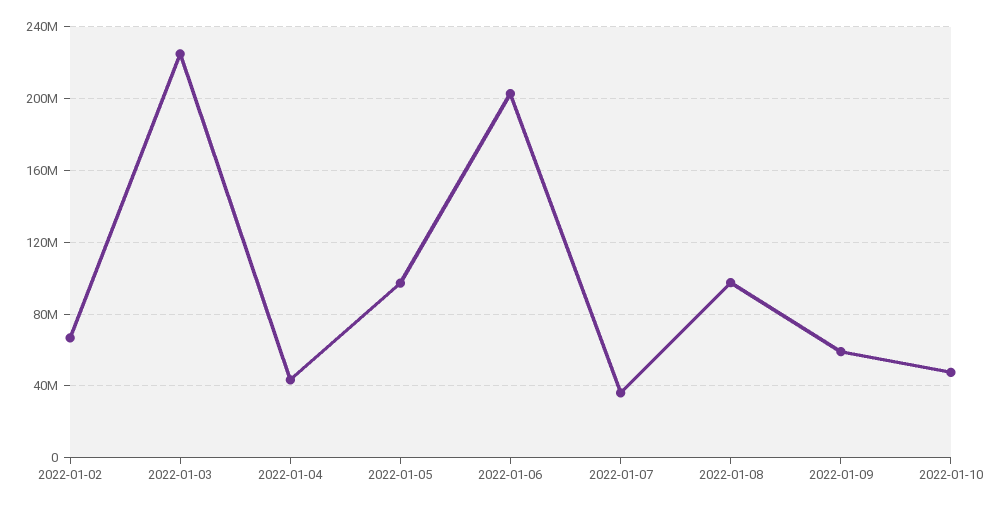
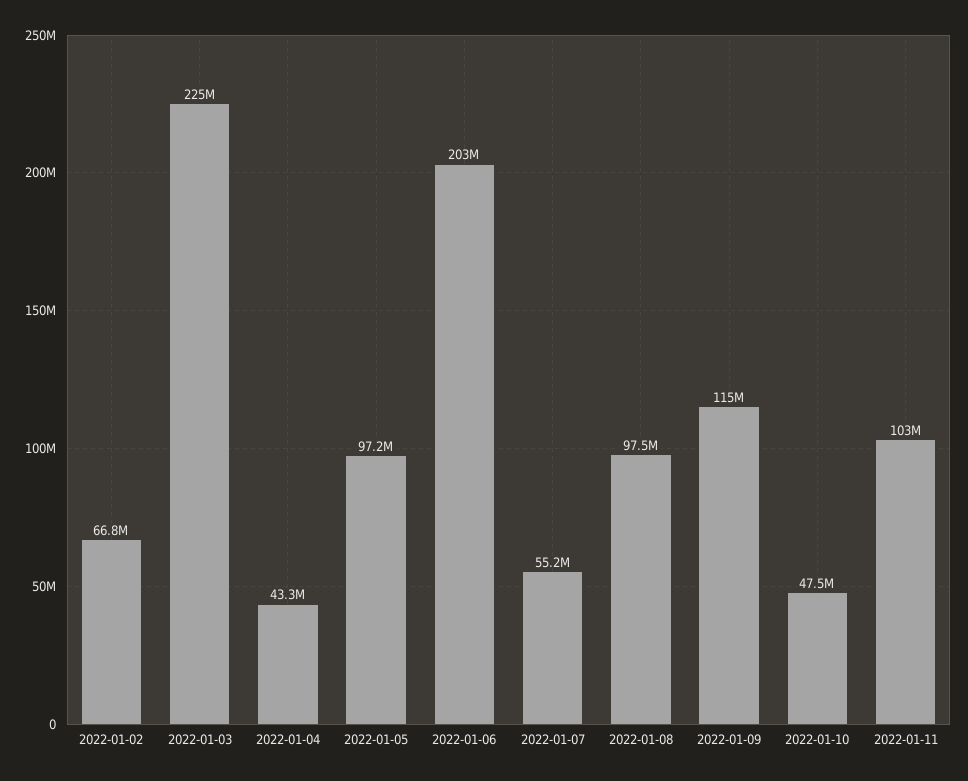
2022-01-07: 35000000 -> 55200000
2022-01-09: 60000000 -> 115000000
2022-01-11: none -> 103000000

